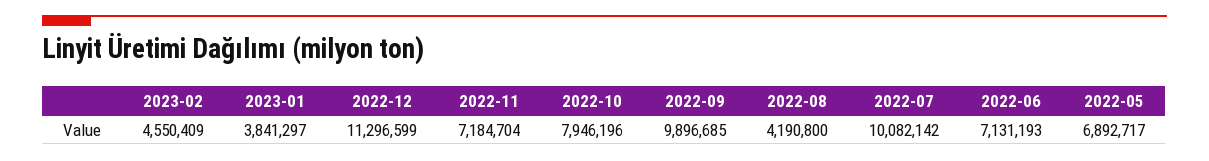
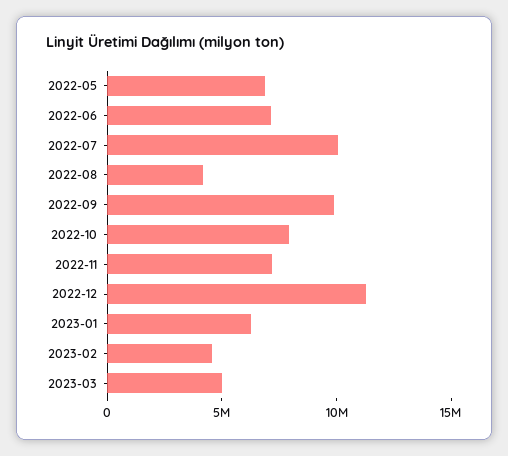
2023-01: 3841297 -> 6000000
2023-03: none -> 5000000

